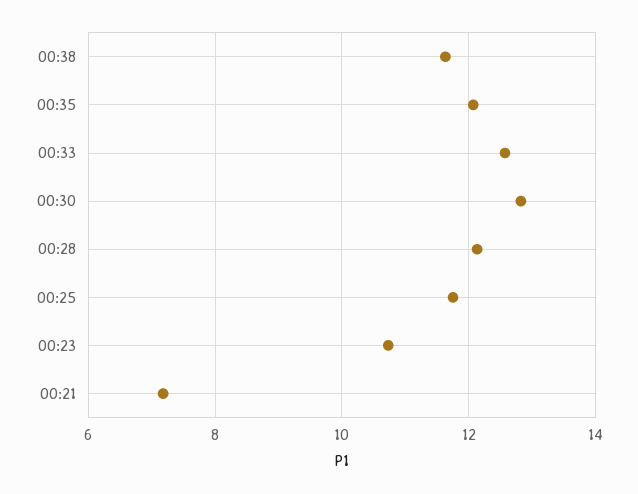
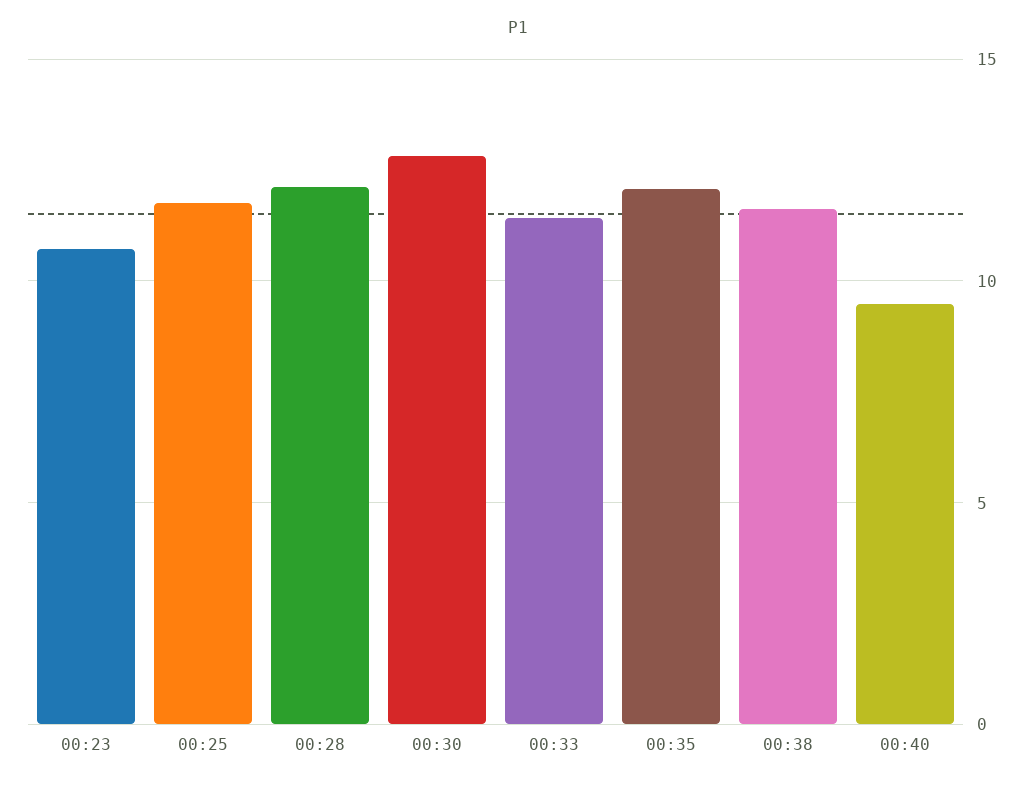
00:33: 12.6 -> 11.5
00:21: 7.2 -> none
00:40: none -> 9.5

